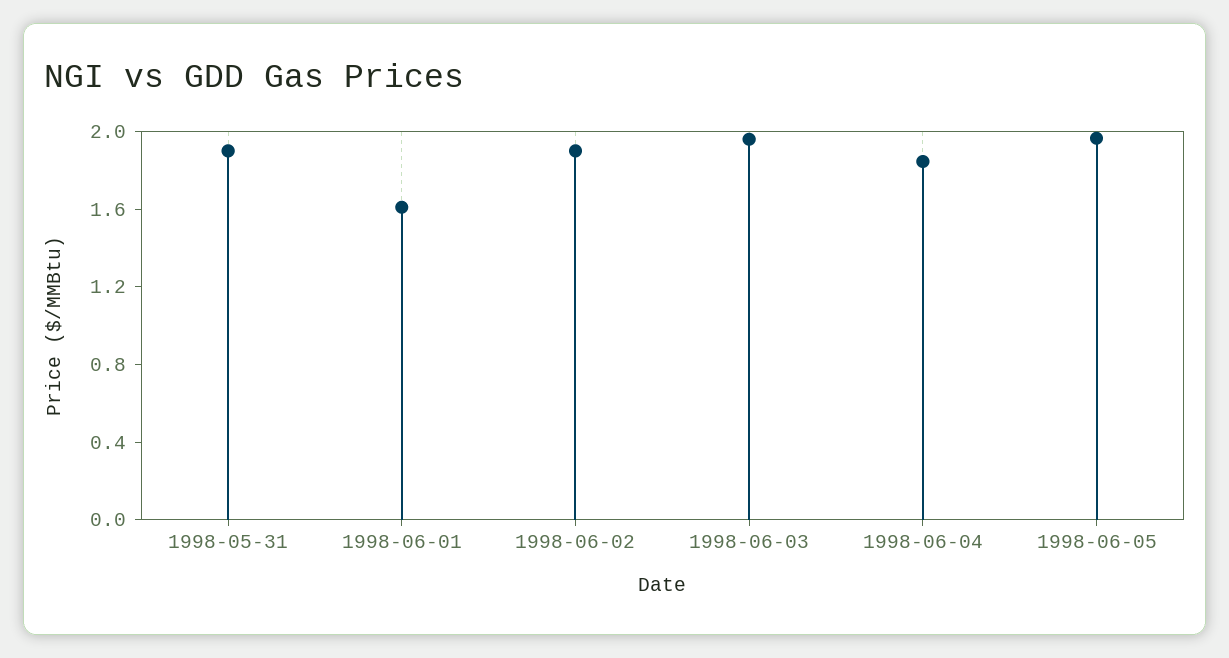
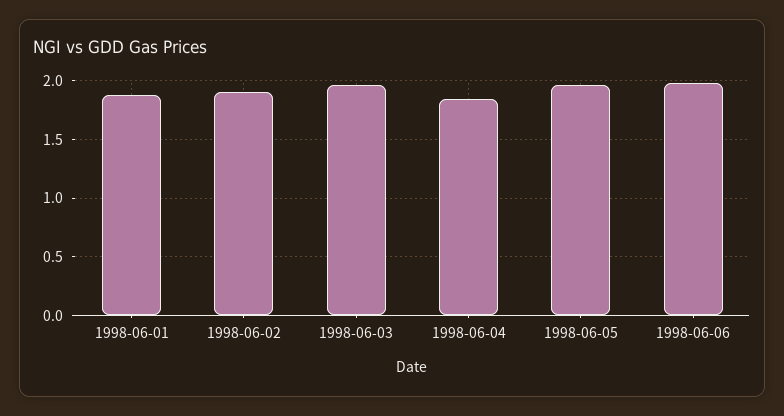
1998-05-31: 1.9 -> none
1998-06-01: 1.6 -> 1.9
1998-06-06: none -> 2

